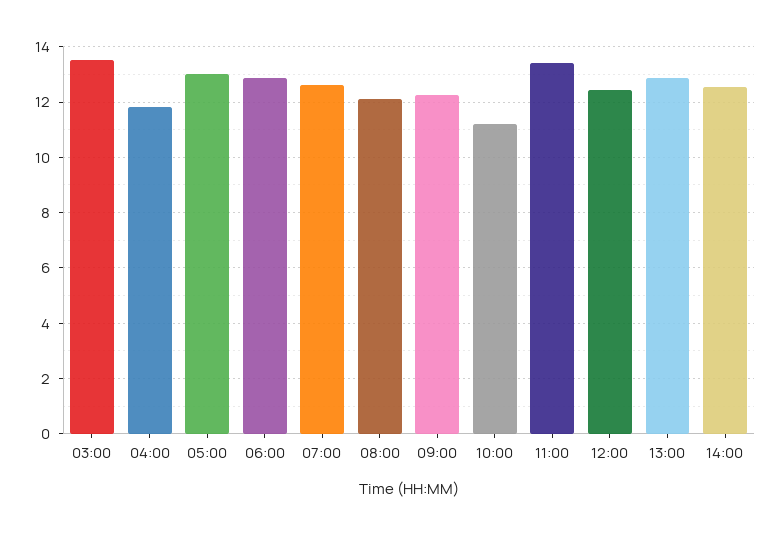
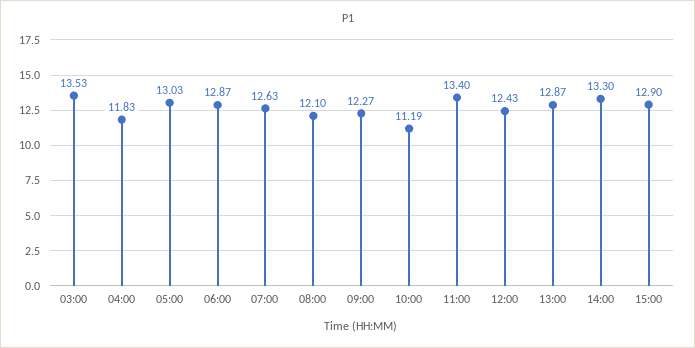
14:00: 12.5 -> 13.3
15:00: none -> 12.9

